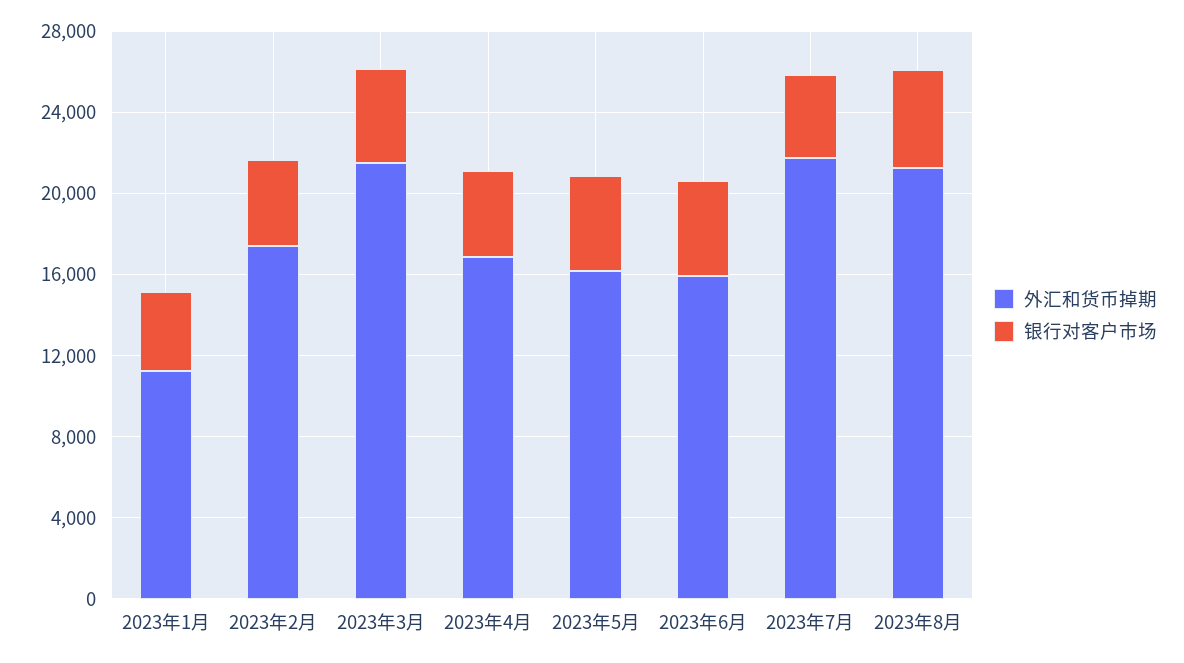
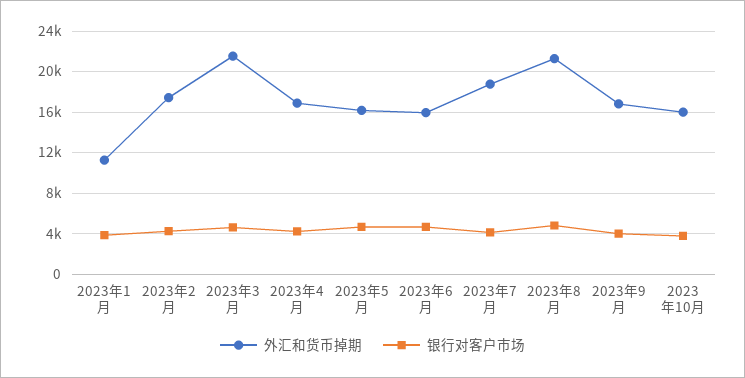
外汇和货币掉期, 2023年7月: 22000 -> 19000
外汇和货币掉期, 2023年9月: none -> 17000
银行对客户市场, 2023年9月: none -> 4000
外汇和货币掉期, 2023年10月: none -> 16000
银行对客户市场, 2023年10月: none -> 4000

